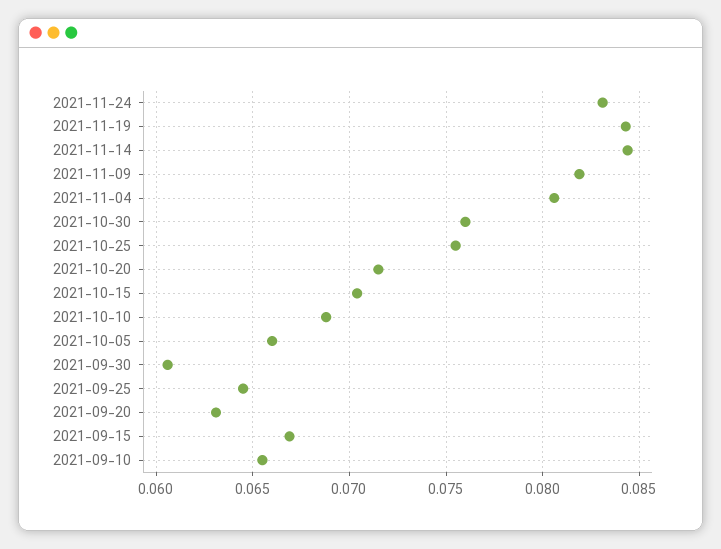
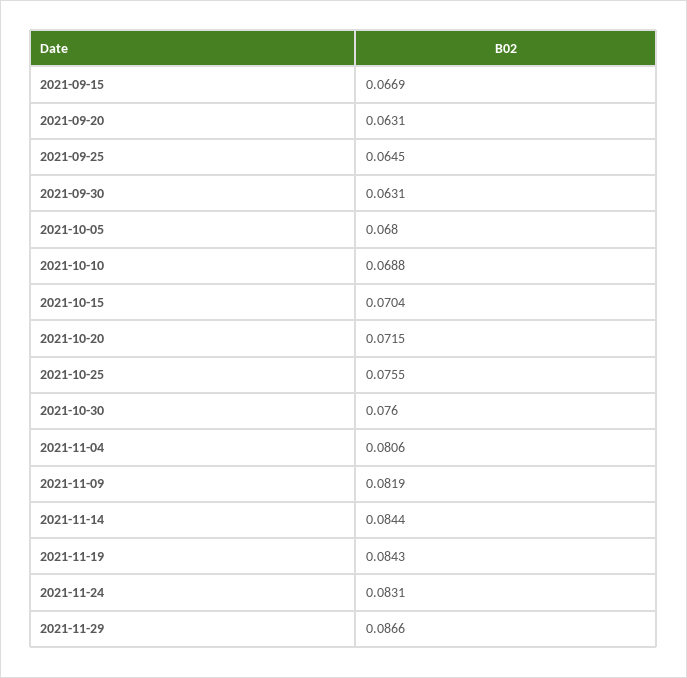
2021-10-05: 0.066 -> 0.068
2021-09-30: 0.0605 -> 0.0631
2021-09-10: 0.0655 -> none
2021-11-29: none -> 0.0866

